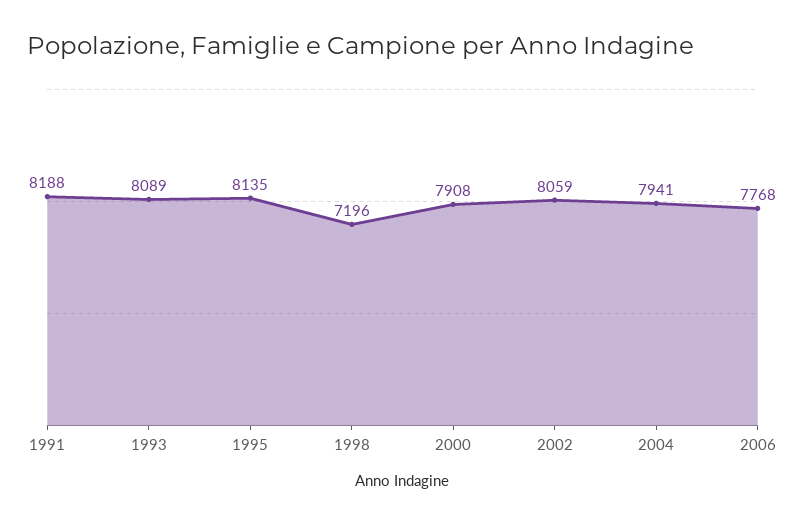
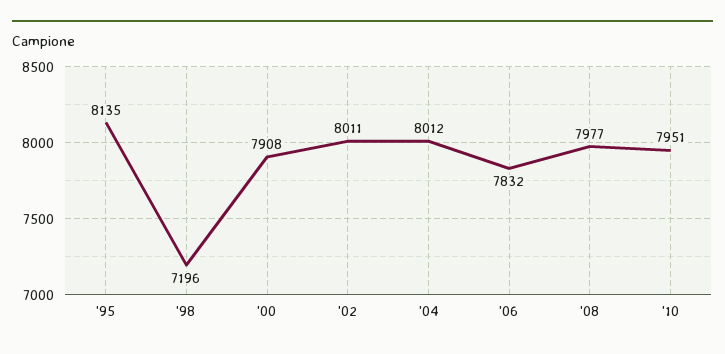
1991: 8188 -> none
1993: 8089 -> none
2002: 8059 -> 8011
2004: 7941 -> 8012
2006: 7768 -> 7832
'08: none -> 7977
'10: none -> 7951

